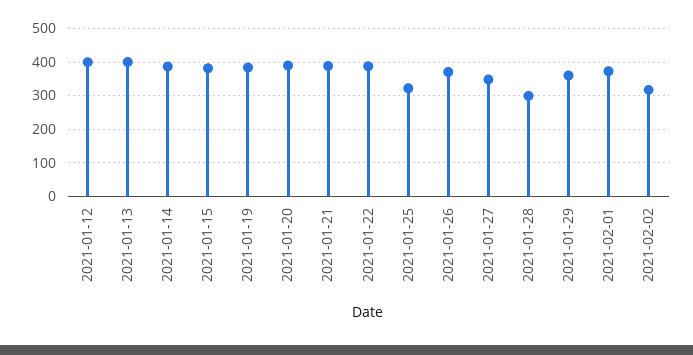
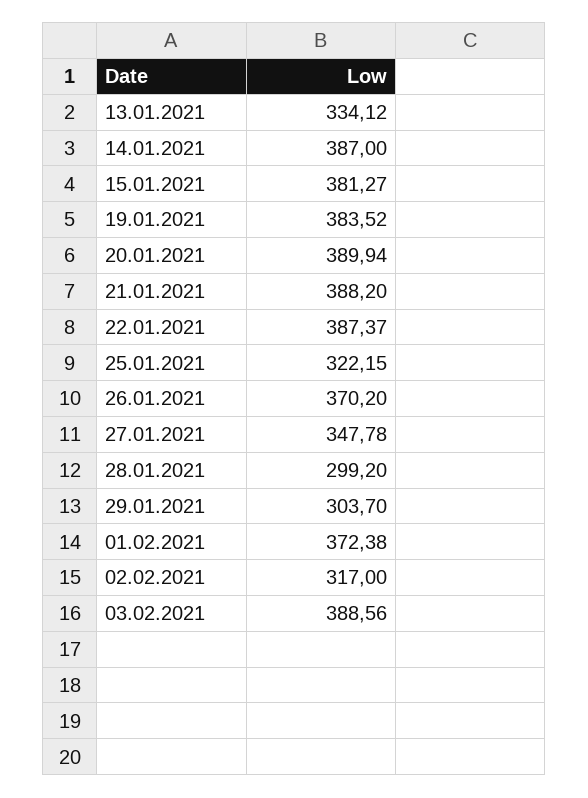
2021-01-12: 400 -> none
2021-01-13: 400 -> 334.12
2021-01-29: 360 -> 303.7
03.02.2021: none -> 388.56

